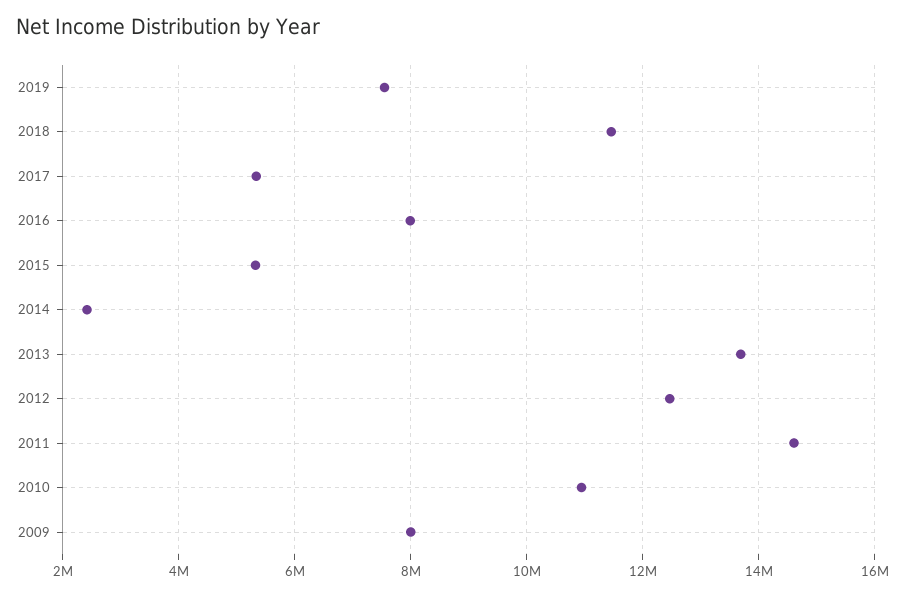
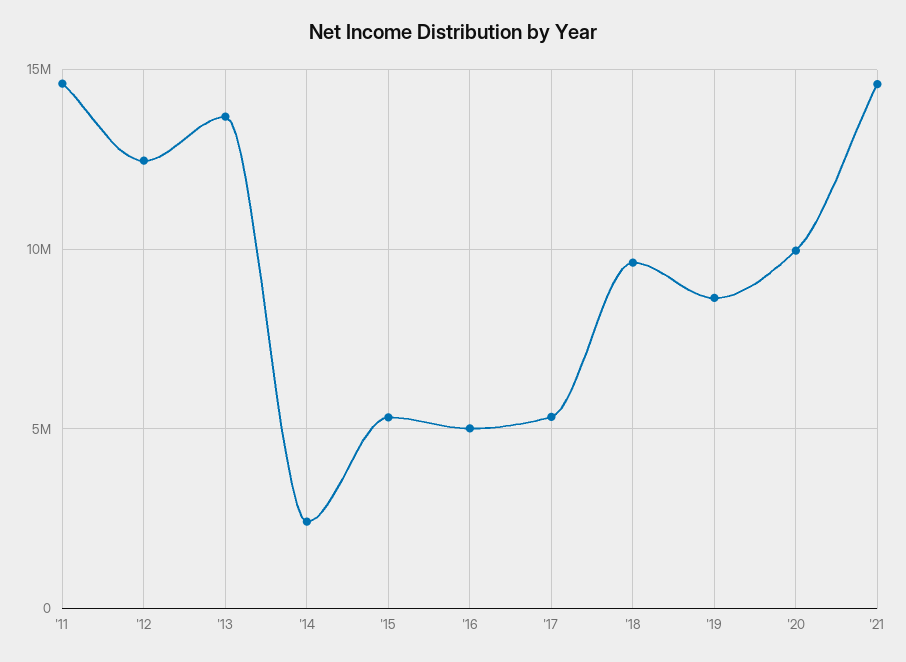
2019: 7600000 -> 8500000
2018: 11400000 -> 9500000
2016: 8000000 -> 5000000
2010: 11000000 -> none
2009: 8000000 -> none
'20: none -> 10000000
'21: none -> 14500000

